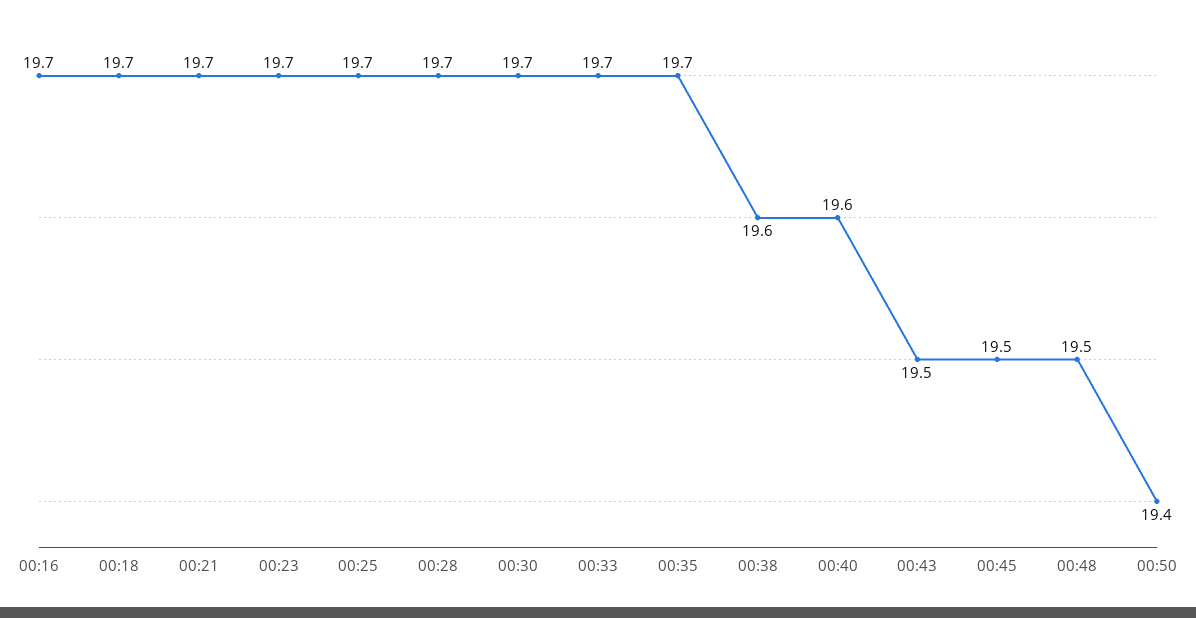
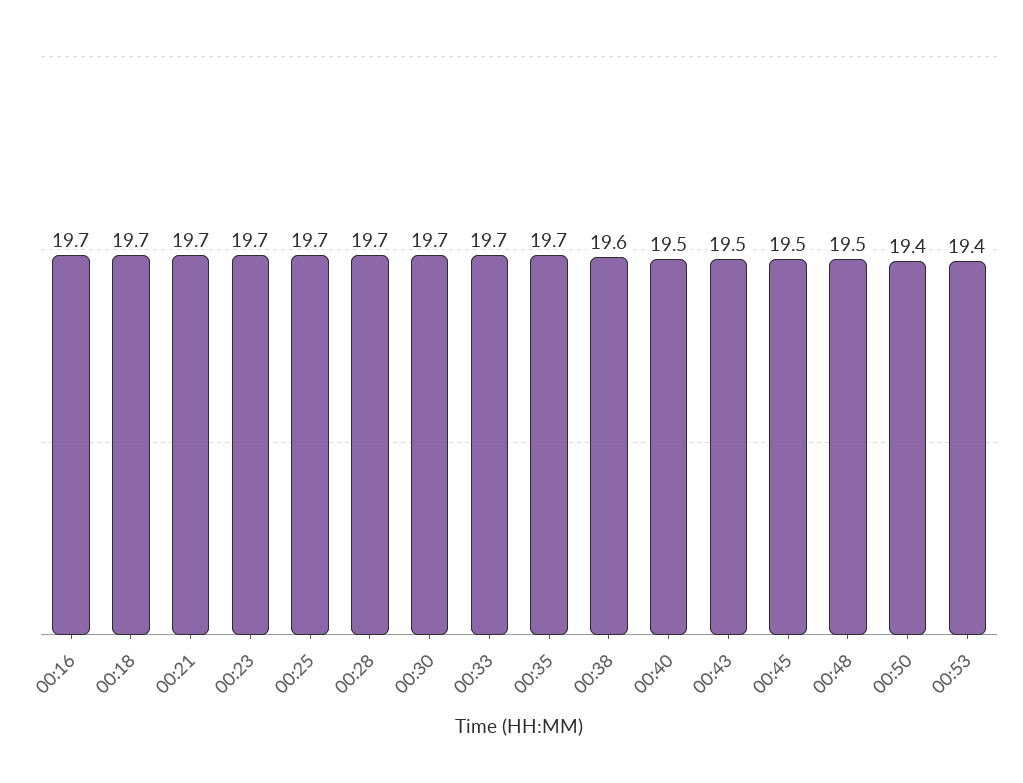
00:40: 19.6 -> 19.5
00:53: none -> 19.4

